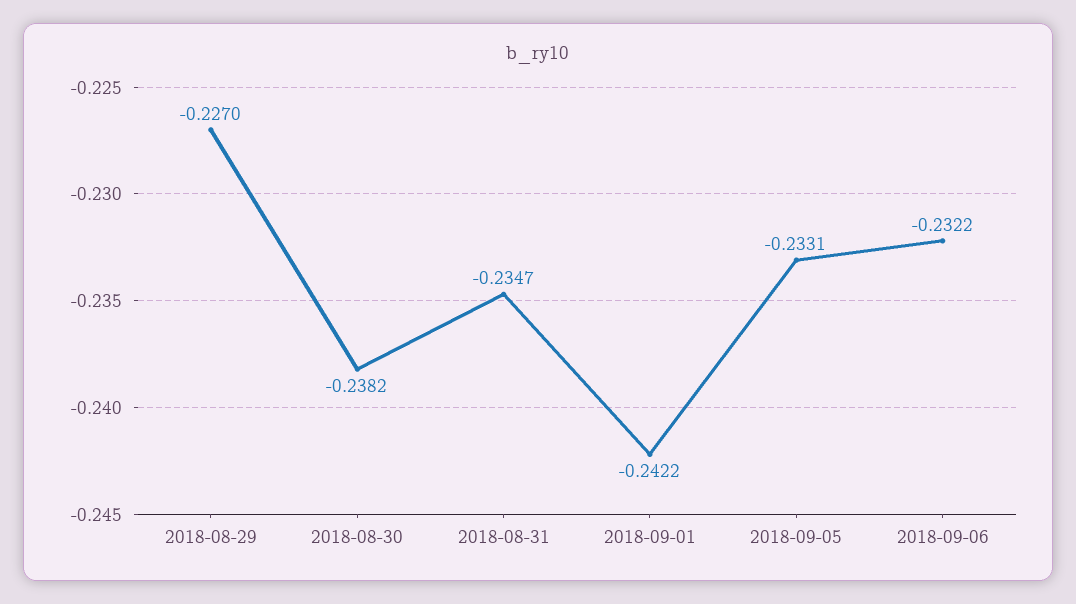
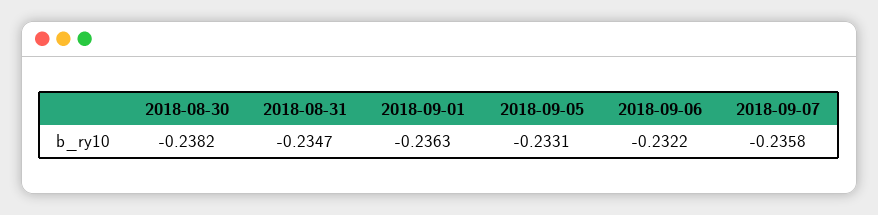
2018-08-29: -0.227 -> none
2018-09-01: -0.2422 -> -0.2363
2018-09-07: none -> -0.2358

